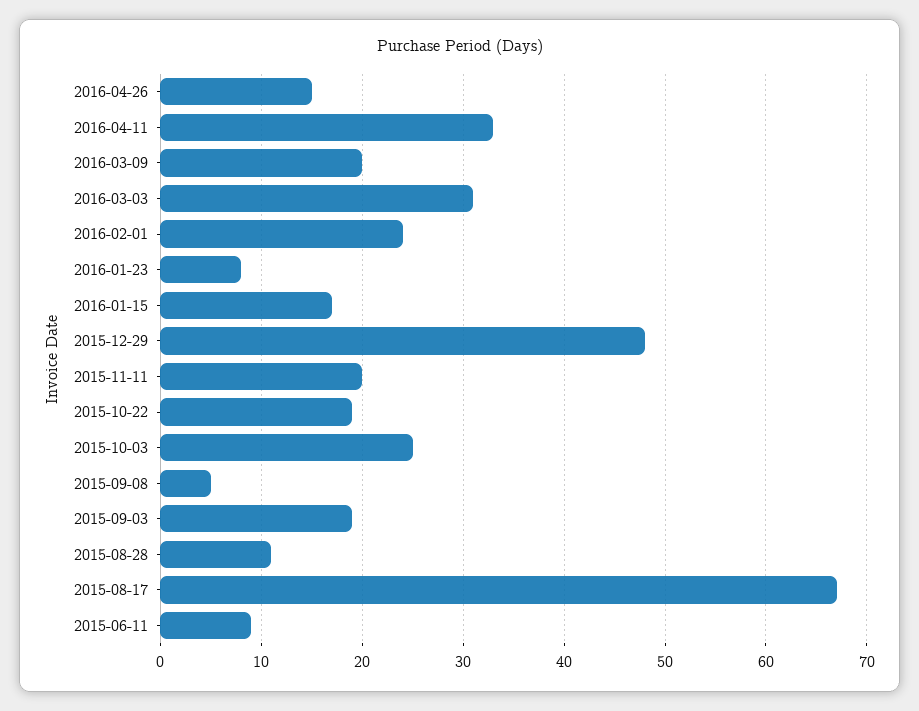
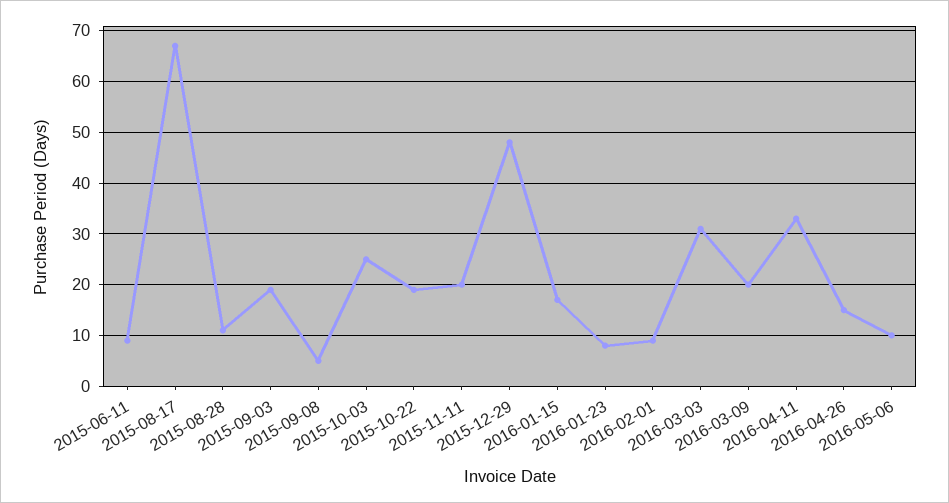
2016-02-01: 24 -> 10
2016-05-06: none -> 10

